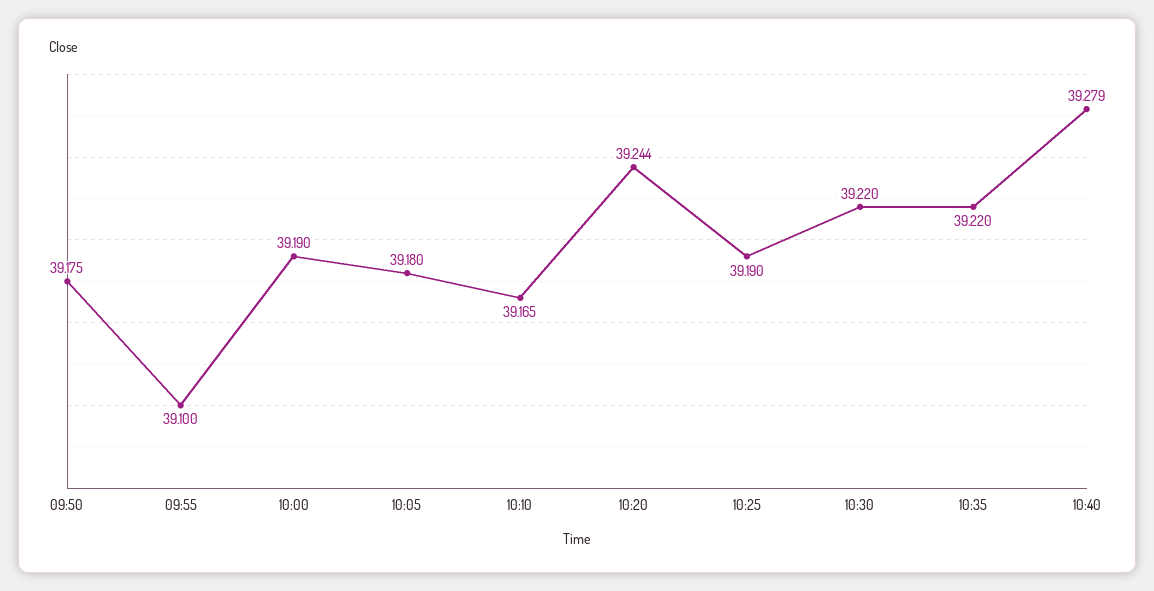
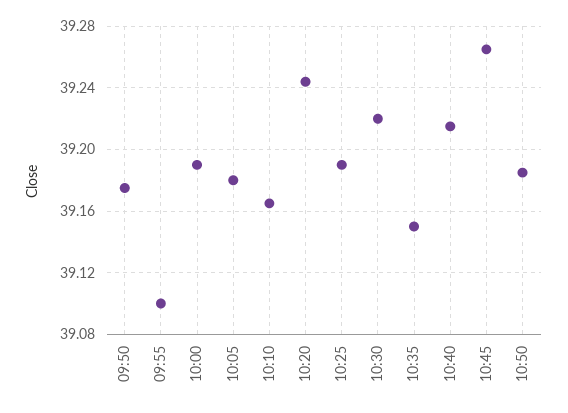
10:35: 39.22 -> 39.15
10:40: 39.279 -> 39.215
10:45: none -> 39.265
10:50: none -> 39.185

